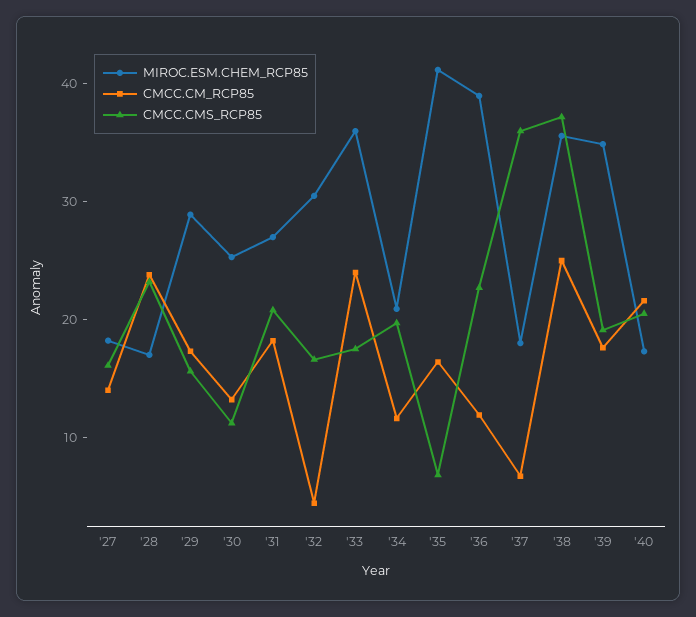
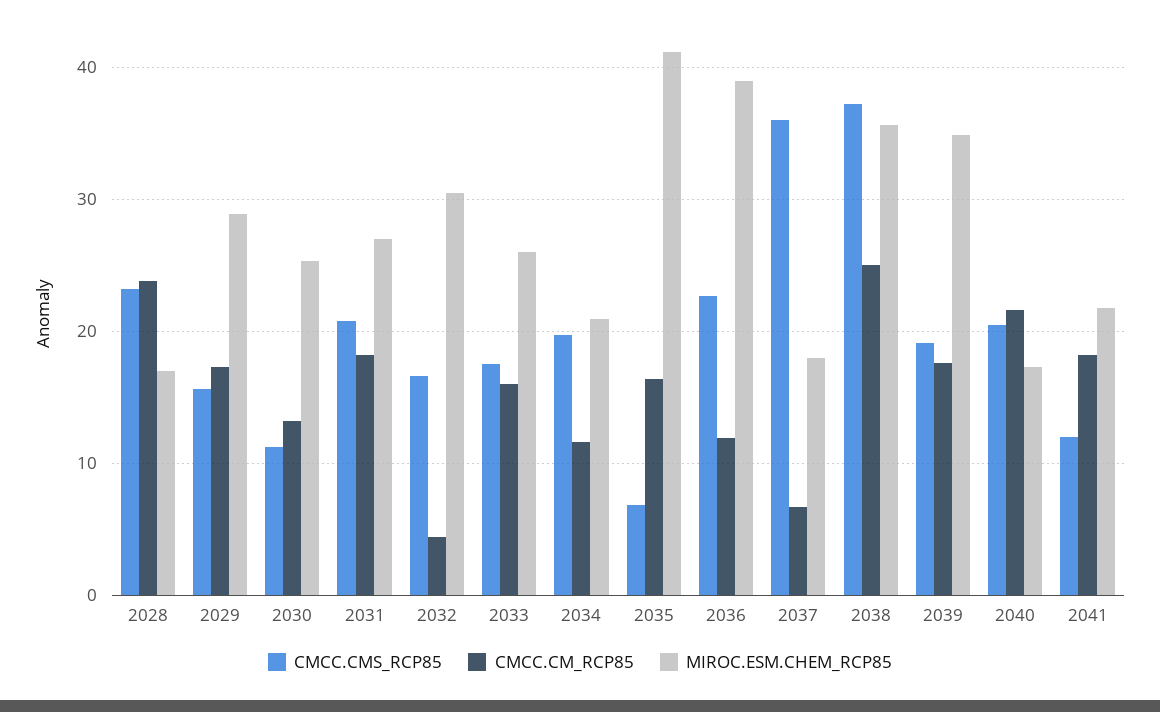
MIROC.ESM.CHEM_RCP85, '27: 18 -> none
CMCC.CM_RCP85, '27: 14 -> none
CMCC.CMS_RCP85, '27: 16 -> none
MIROC.ESM.CHEM_RCP85, '33: 36 -> 26
CMCC.CM_RCP85, '33: 24 -> 16
CMCC.CMS_RCP85, 2041: none -> 12
CMCC.CM_RCP85, 2041: none -> 18
MIROC.ESM.CHEM_RCP85, 2041: none -> 22

